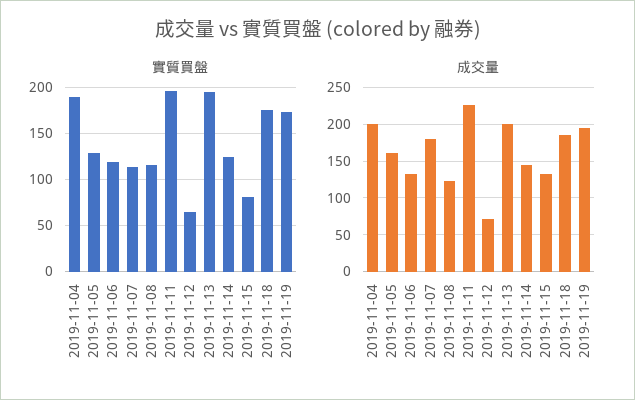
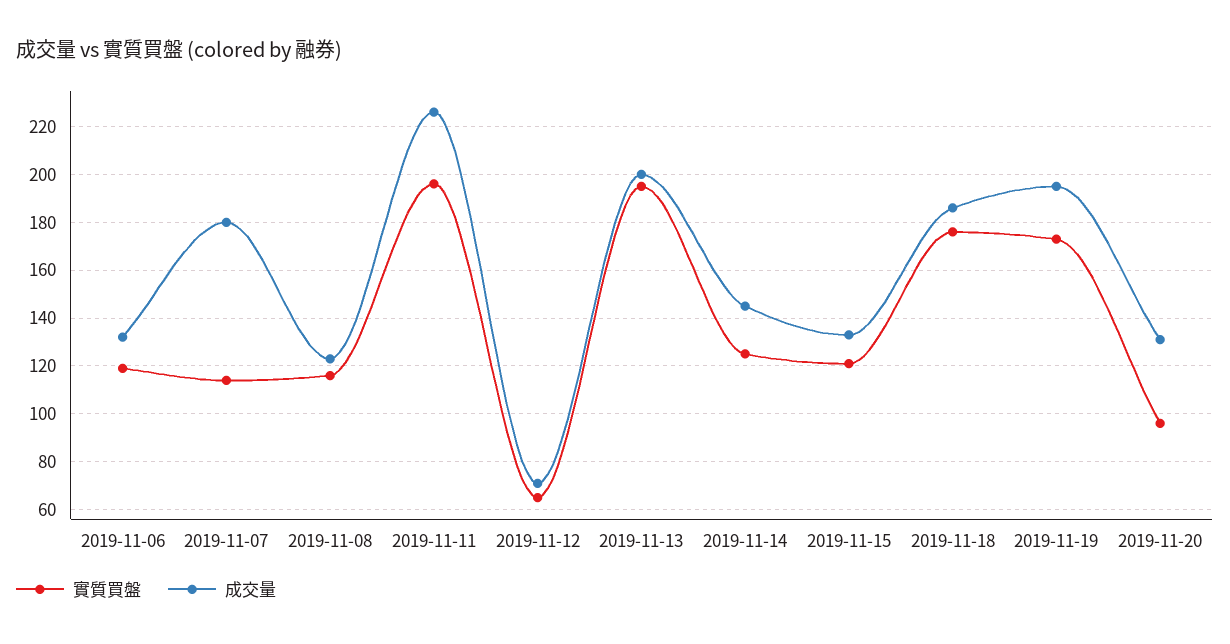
實質買盤, 2019-11-04: 190 -> none
實質買盤, 2019-11-05: 130 -> none
實質買盤, 2019-11-15: 80 -> 120
成交量, 2019-11-04: 200 -> none
成交量, 2019-11-05: 160 -> none
實質買盤, 2019-11-20: none -> 95
成交量, 2019-11-20: none -> 130

